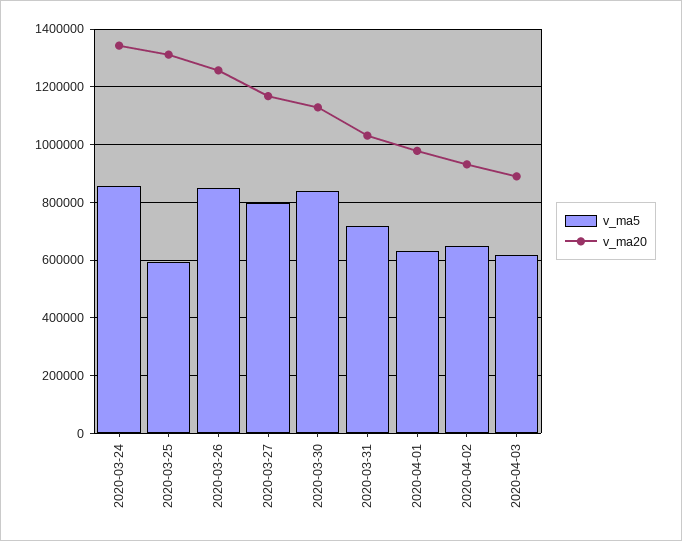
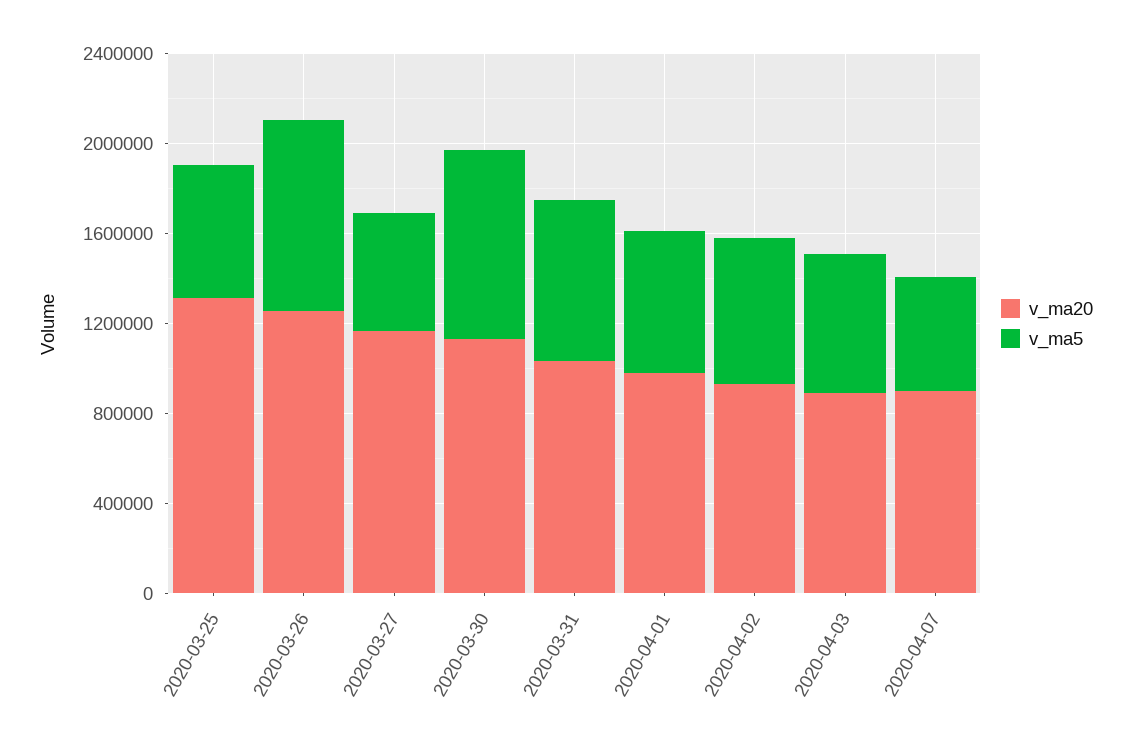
v_ma5, 2020-03-24: 850000 -> none
v_ma20, 2020-03-24: 1350000 -> none
v_ma5, 2020-03-27: 800000 -> 500000
v_ma20, 2020-04-07: none -> 900000
v_ma5, 2020-04-07: none -> 500000

